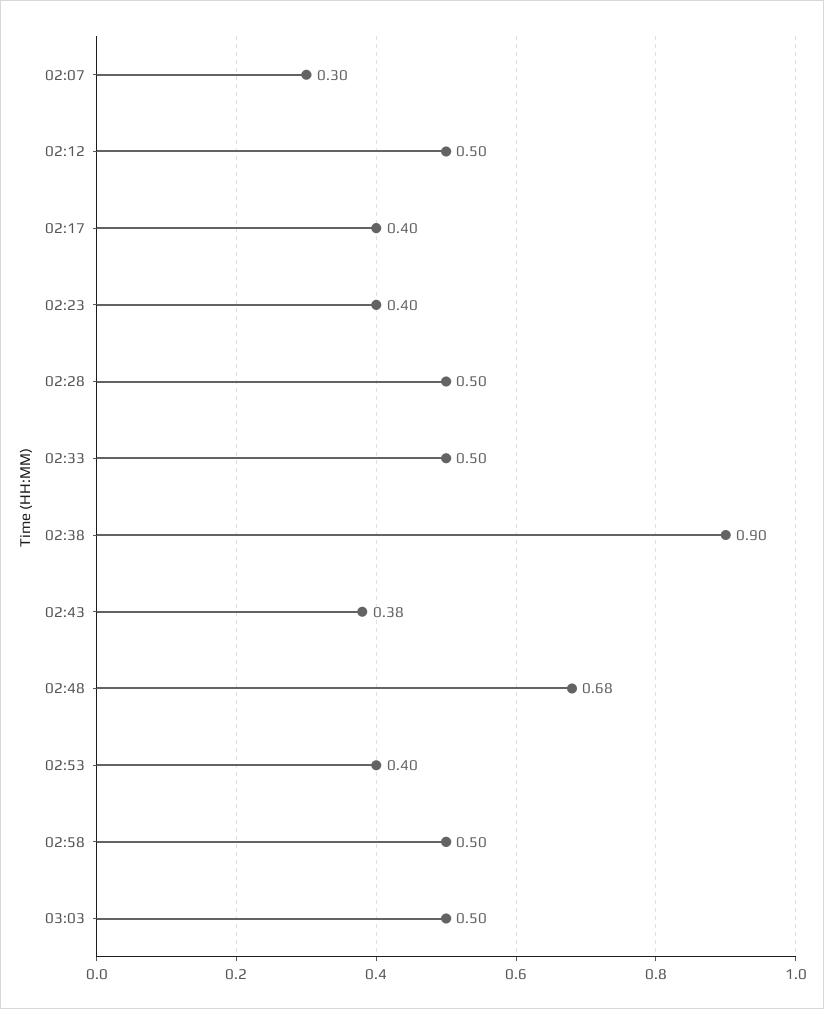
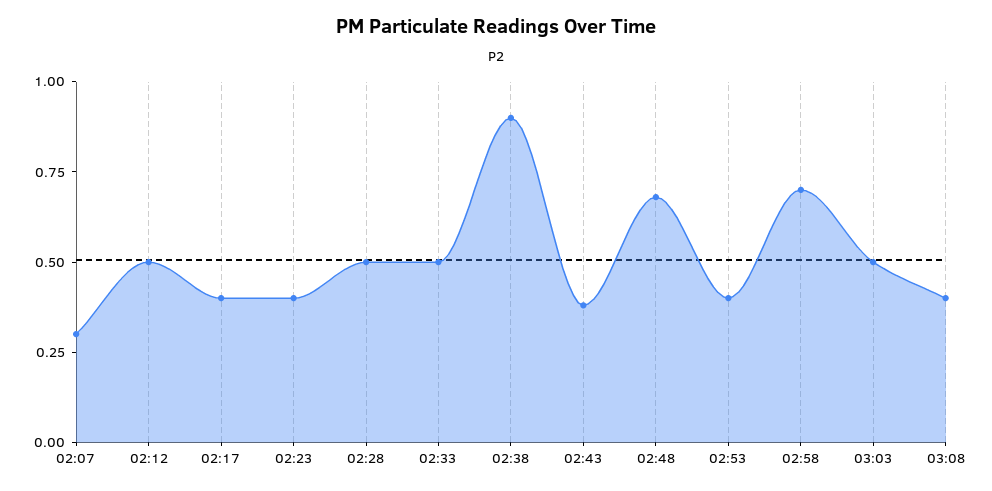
02:58: 0.5 -> 0.7
03:08: none -> 0.4

